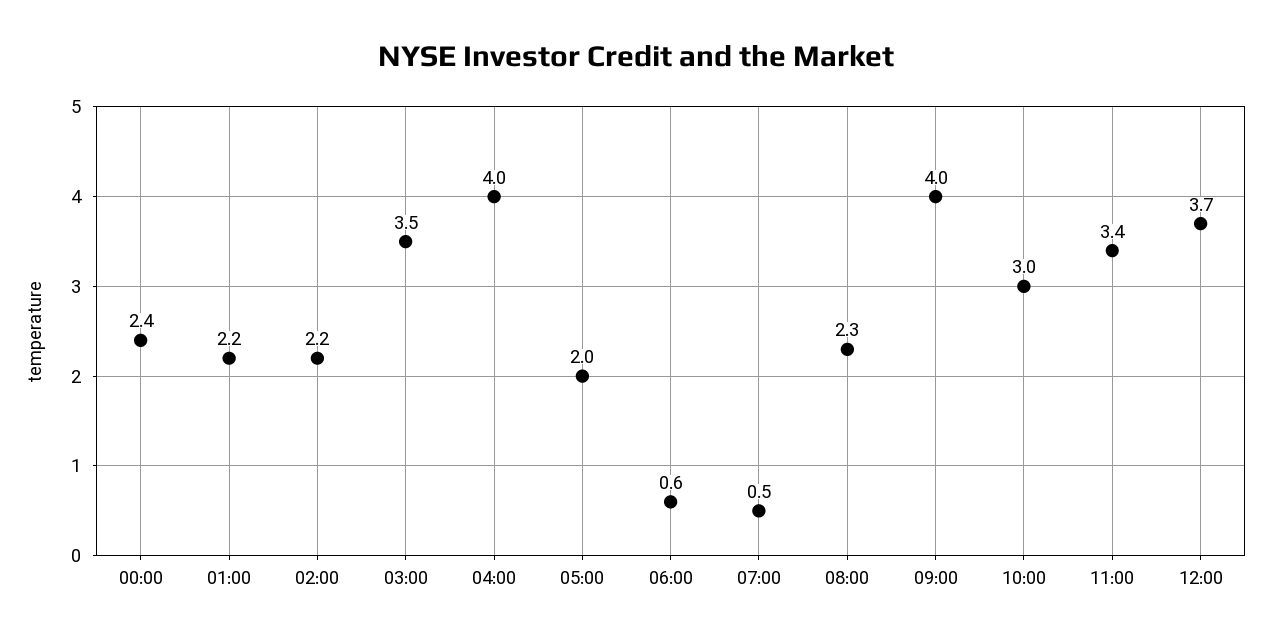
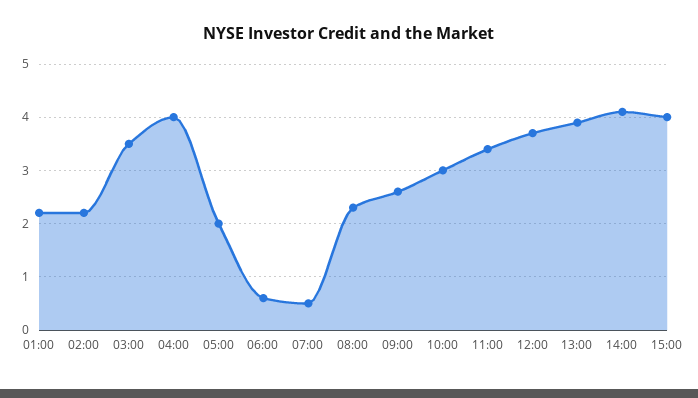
00:00: 2.4 -> none
09:00: 4 -> 2.5
13:00: none -> 4
14:00: none -> 4
15:00: none -> 4

